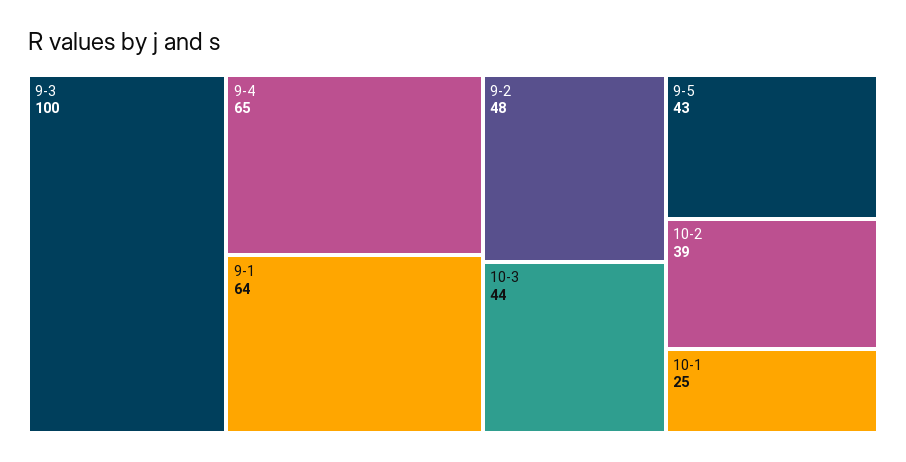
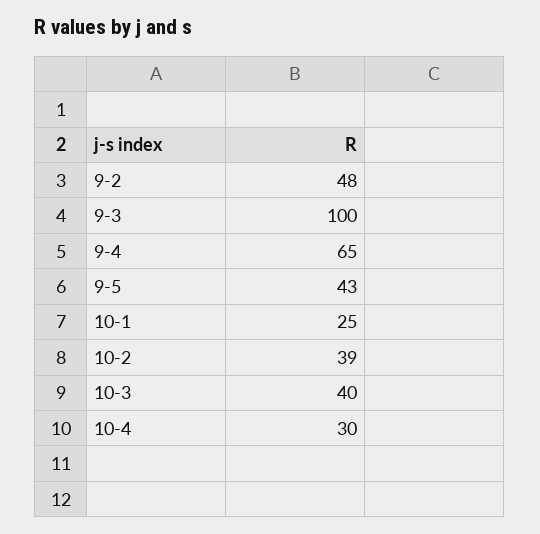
9-1: 64 -> none
10-3: 44 -> 40
10-4: none -> 30

